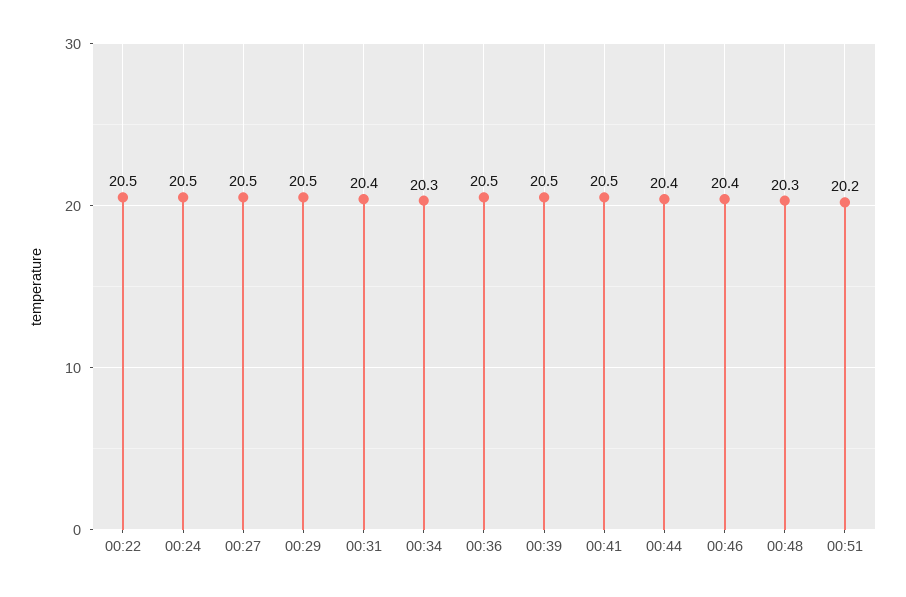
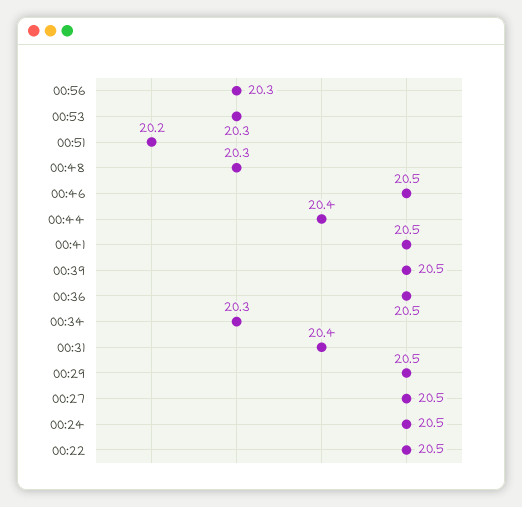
00:46: 20.4 -> 20.5
00:56: none -> 20.3
00:53: none -> 20.3

